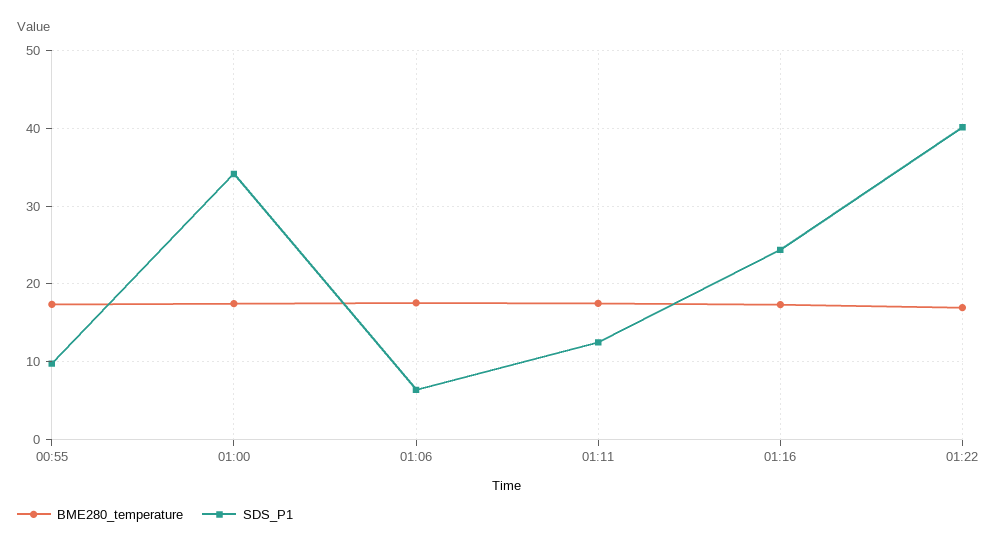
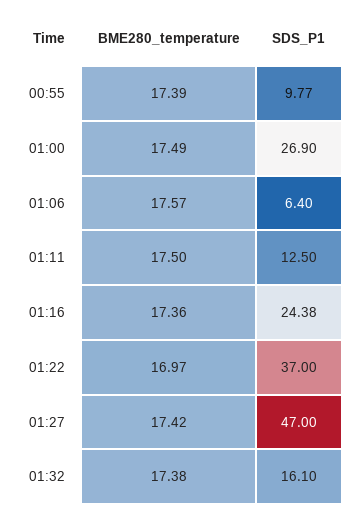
SDS_P1, 01:00: 34 -> 26.9
SDS_P1, 01:22: 40 -> 37
BME280_temperature, 01:27: none -> 17.42
SDS_P1, 01:27: none -> 47
BME280_temperature, 01:32: none -> 17.38
SDS_P1, 01:32: none -> 16.1

